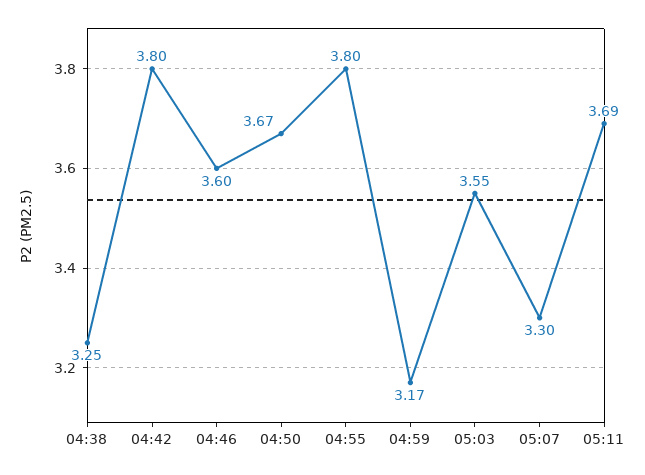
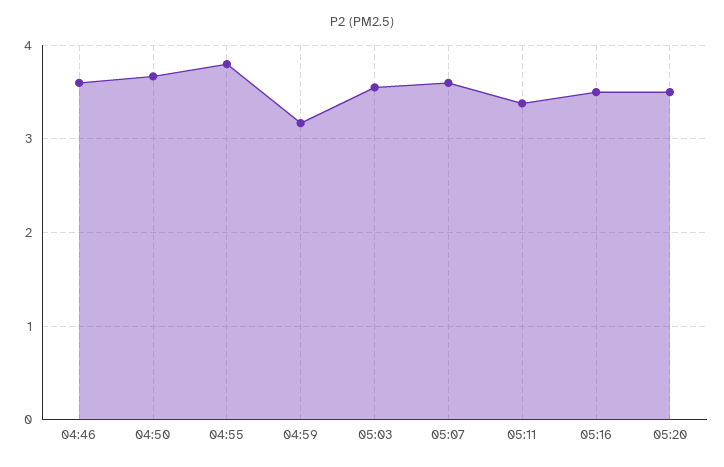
04:38: 3.25 -> none
04:42: 3.8 -> none
05:07: 3.3 -> 3.6
05:11: 3.69 -> 3.4
05:16: none -> 3.5
05:20: none -> 3.5

